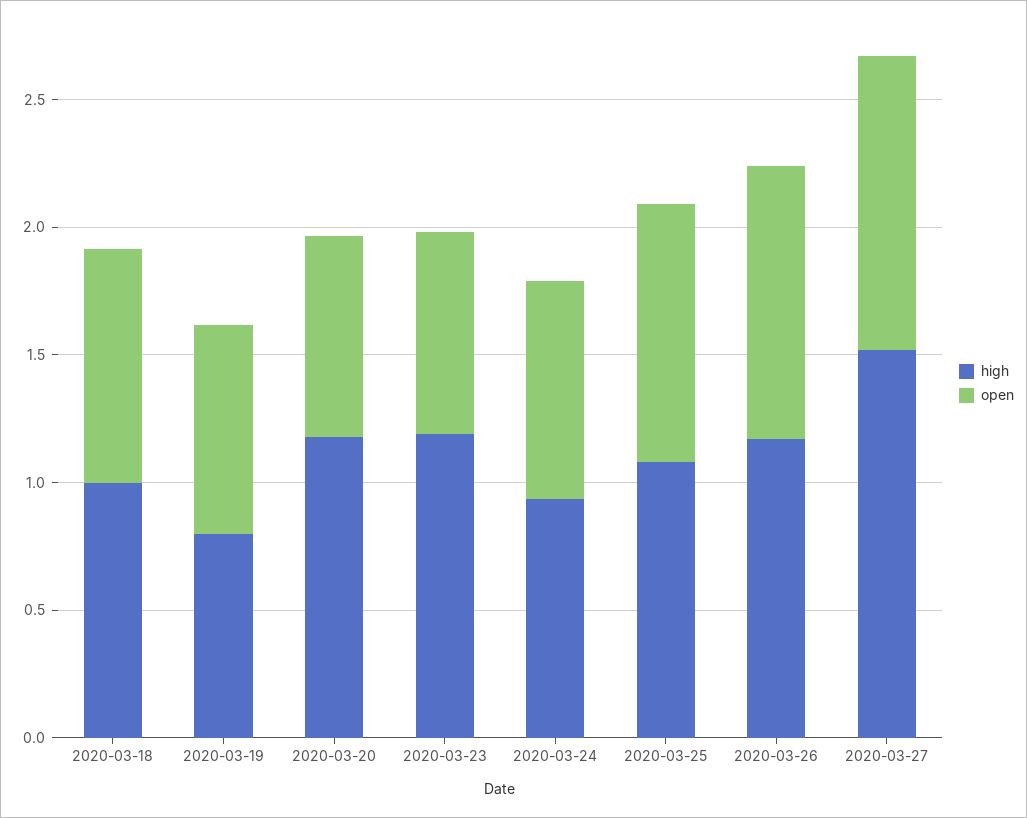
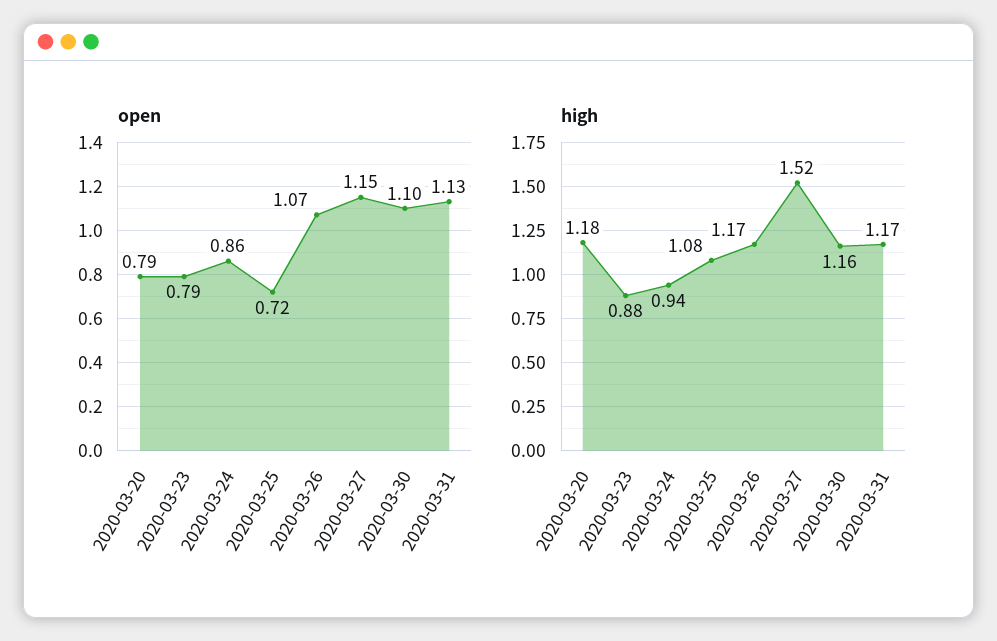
high, 2020-03-18: 1 -> none
open, 2020-03-18: 0.9 -> none
high, 2020-03-19: 0.8 -> none
open, 2020-03-19: 0.8 -> none
high, 2020-03-23: 1.2 -> 0.88
open, 2020-03-25: 1 -> 0.72
open, 2020-03-30: none -> 1.1
open, 2020-03-31: none -> 1.13
high, 2020-03-30: none -> 1.16
high, 2020-03-31: none -> 1.17

